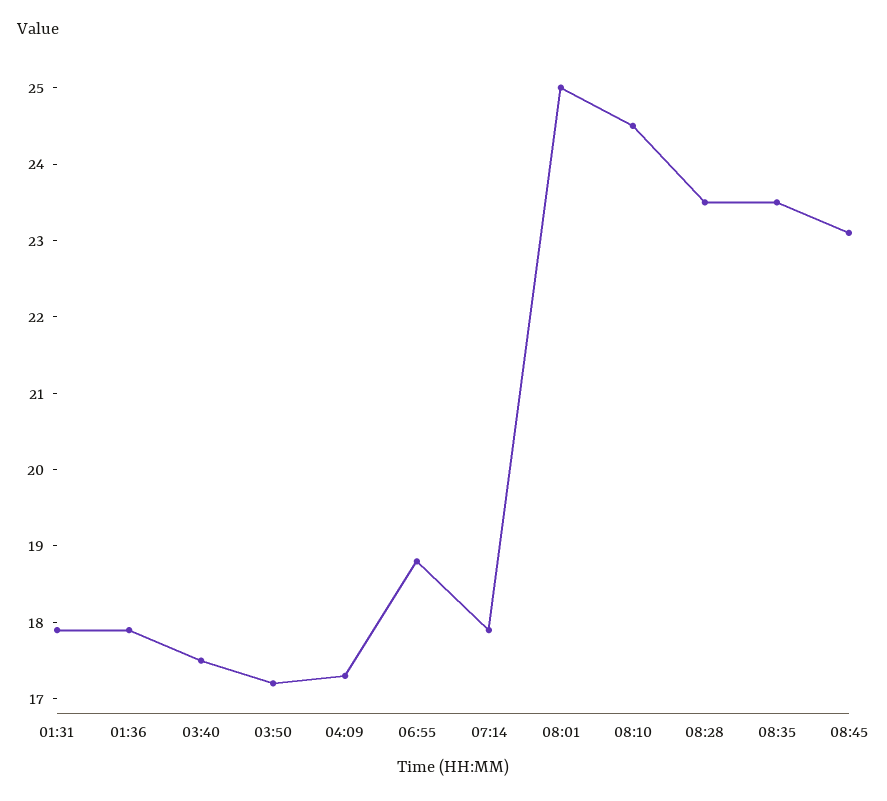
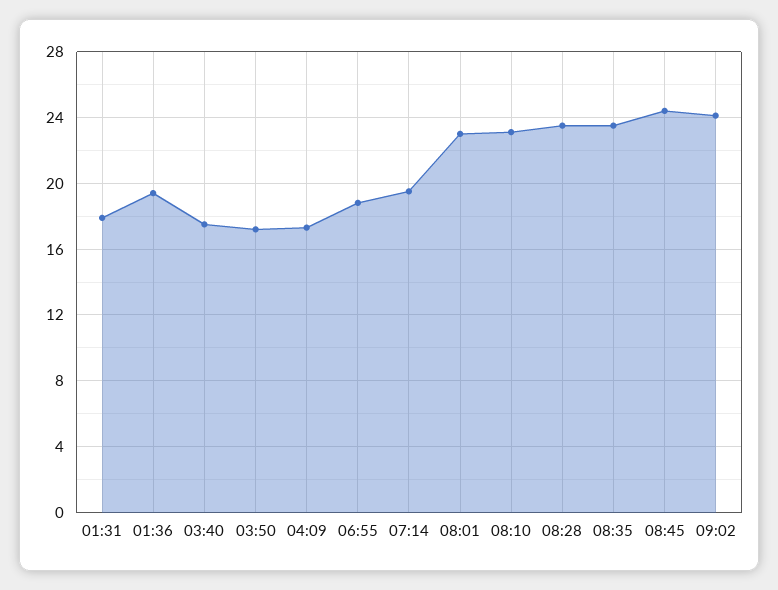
01:36: 18 -> 19.5
07:14: 18 -> 19.5
08:01: 25 -> 23
08:10: 24.5 -> 23
08:45: 23 -> 24.5
09:02: none -> 24

